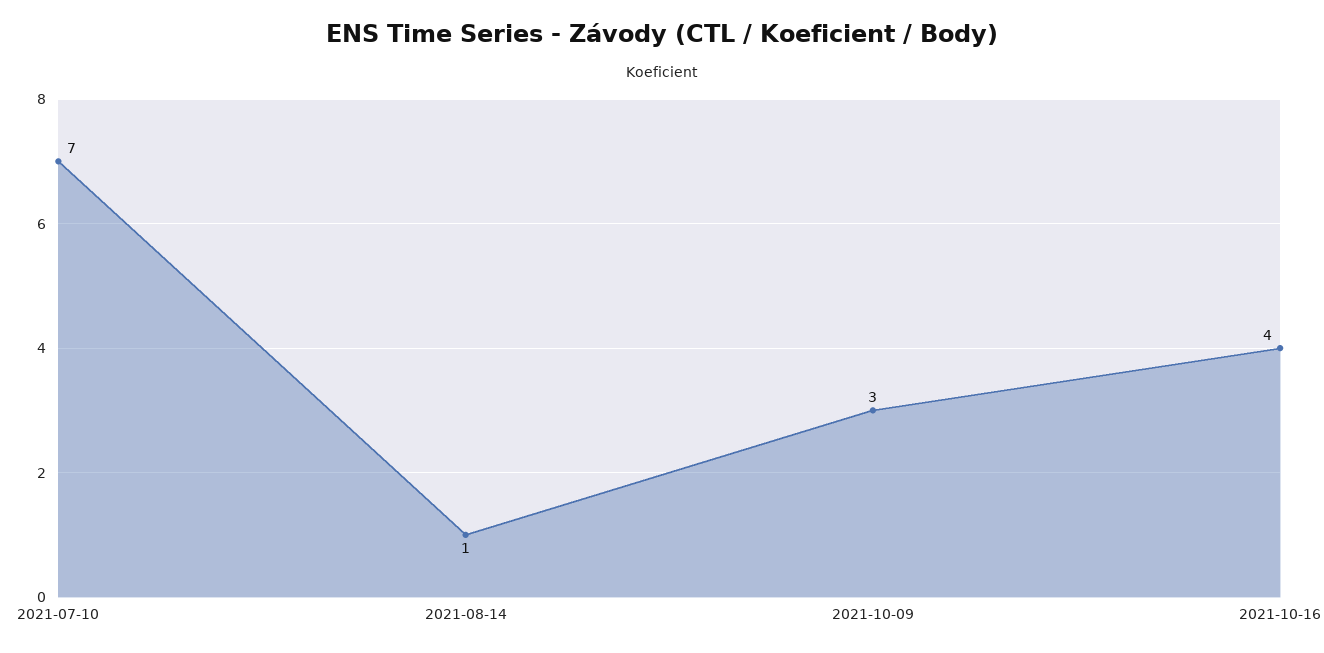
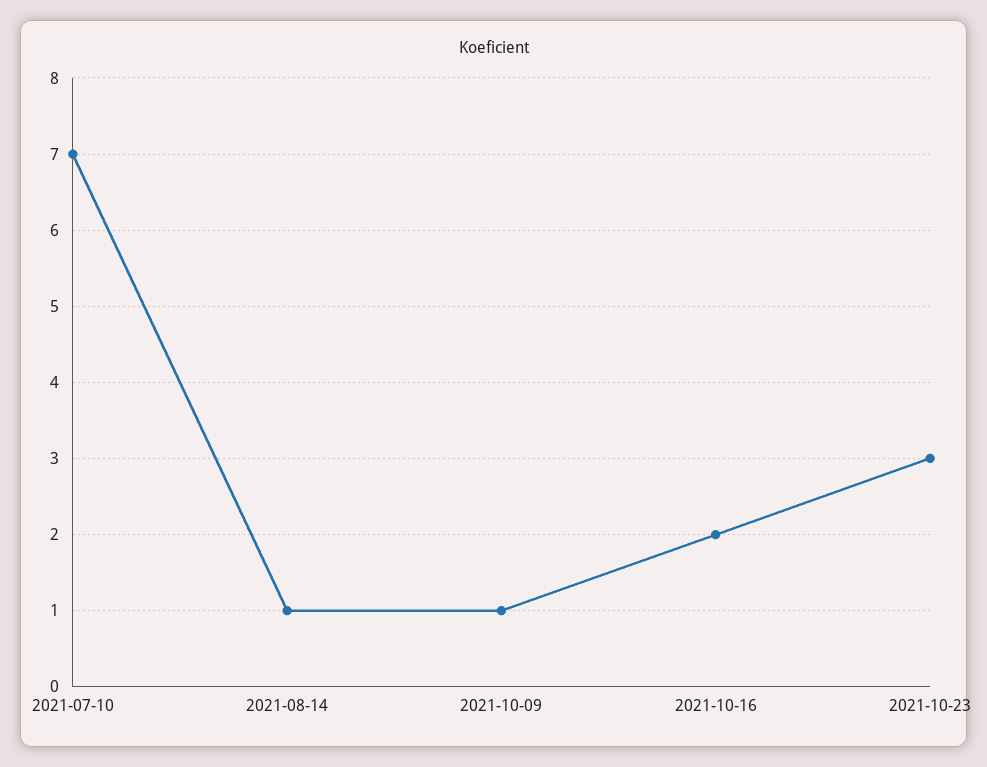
2021-10-09: 3 -> 1
2021-10-16: 4 -> 2
2021-10-23: none -> 3

